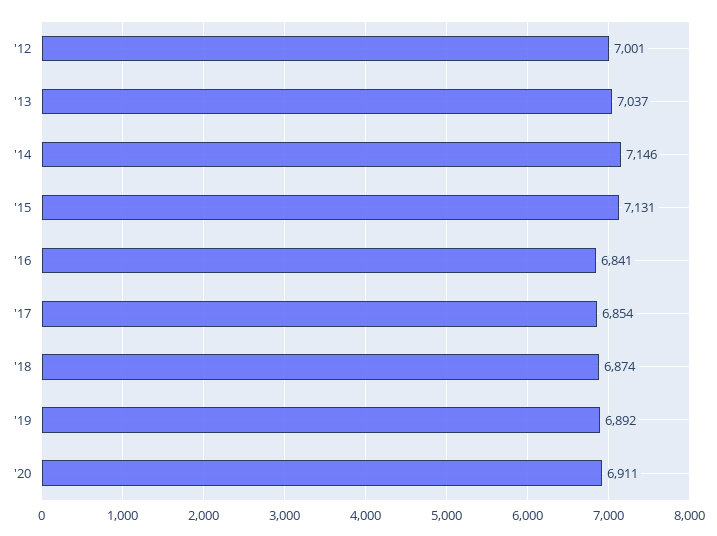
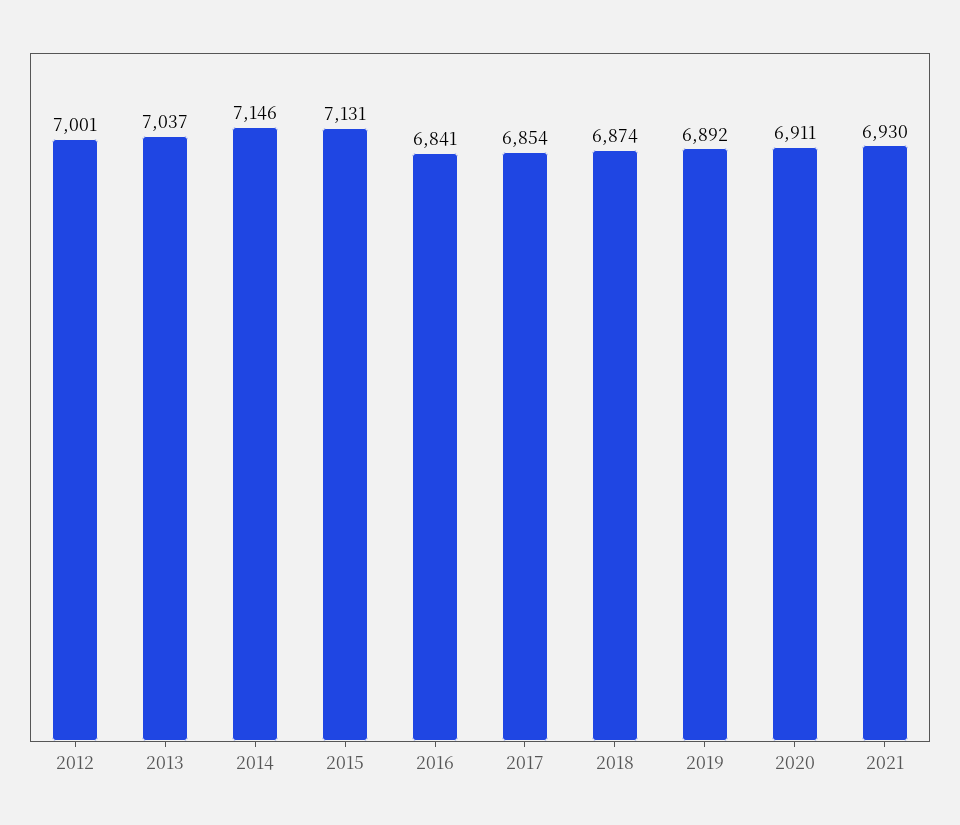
2021: none -> 6930

